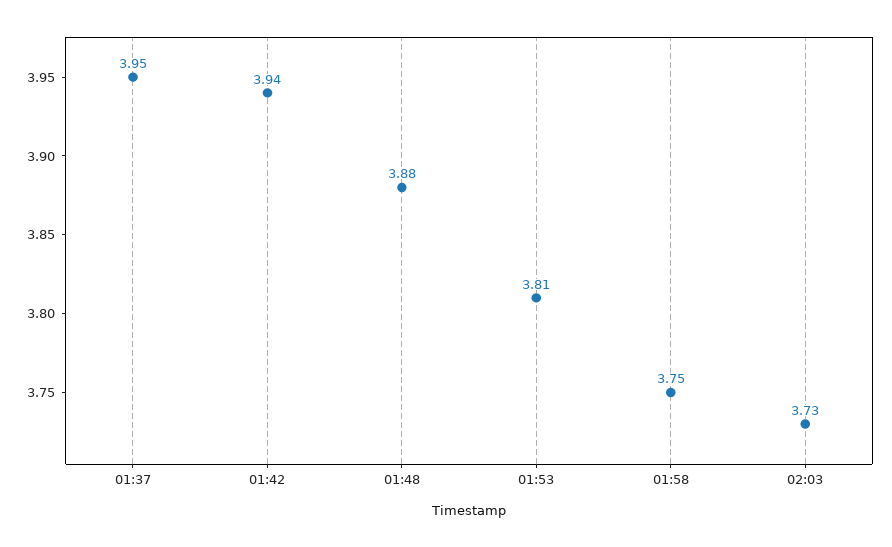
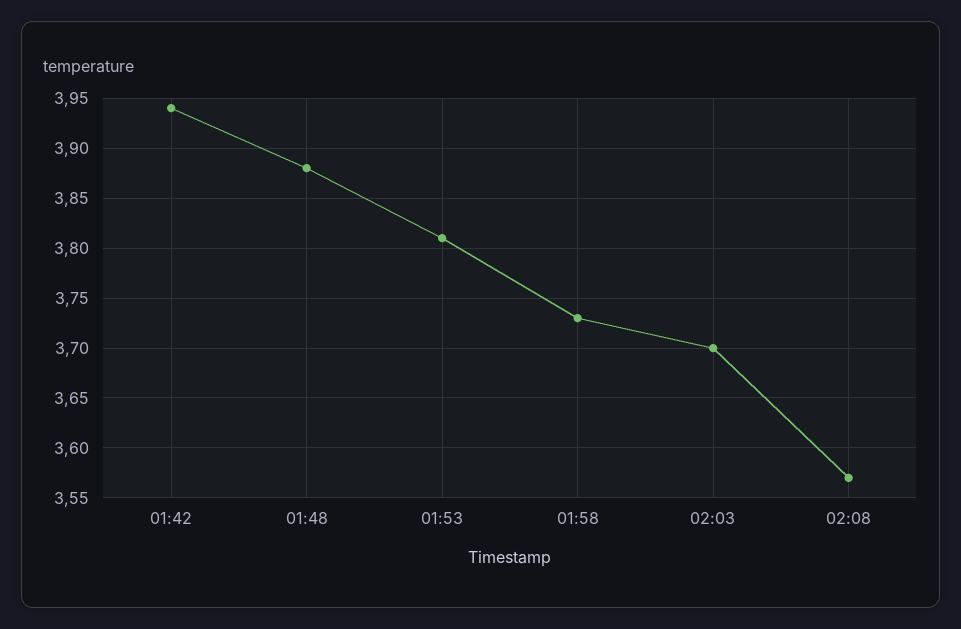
01:37: 3.95 -> none
01:58: 3.75 -> 3.73
02:03: 3.73 -> 3.7
02:08: none -> 3.57

